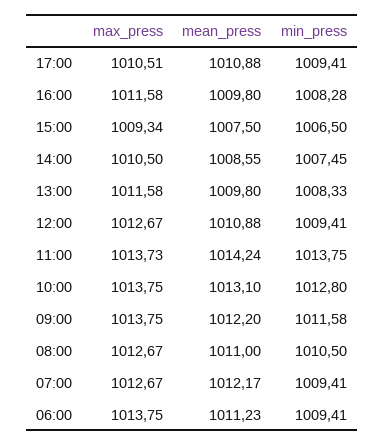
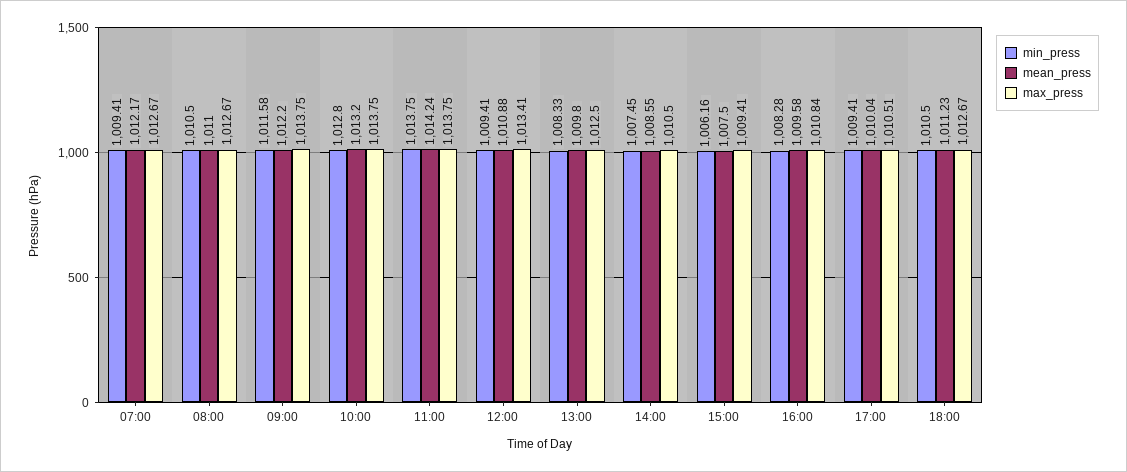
mean_press, 17:00: 1010.88 -> 1010.04
max_press, 16:00: 1011.58 -> 1010.84
mean_press, 16:00: 1009.8 -> 1009.58
max_press, 15:00: 1009.34 -> 1009.41
min_press, 15:00: 1006.5 -> 1006.16
max_press, 13:00: 1011.58 -> 1012.5
max_press, 12:00: 1012.67 -> 1013.41
max_press, 11:00: 1013.73 -> 1013.75
mean_press, 10:00: 1013.1 -> 1013.2
max_press, 06:00: 1013.75 -> none
mean_press, 06:00: 1011.23 -> none
min_press, 06:00: 1009.41 -> none
min_press, 18:00: none -> 1010.5
mean_press, 18:00: none -> 1011.23
max_press, 18:00: none -> 1012.67

